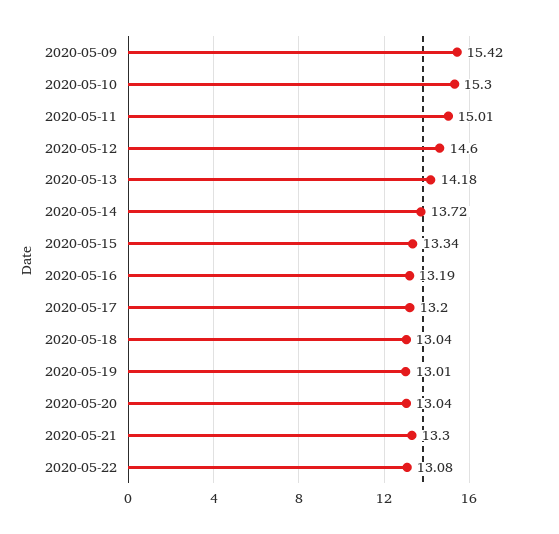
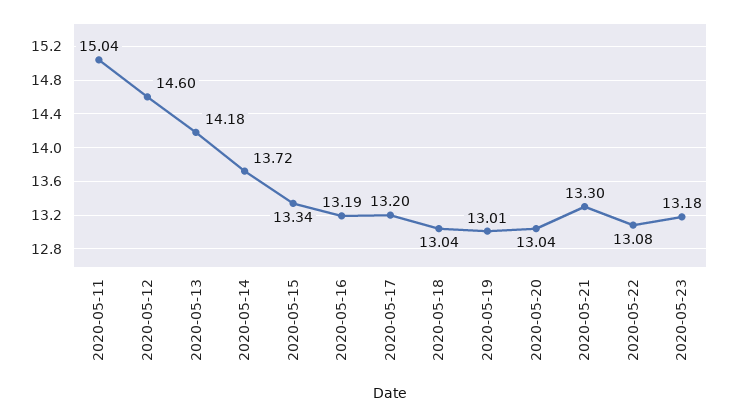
2020-05-09: 15.42 -> none
2020-05-10: 15.3 -> none
2020-05-11: 15.01 -> 15.04
2020-05-23: none -> 13.18

